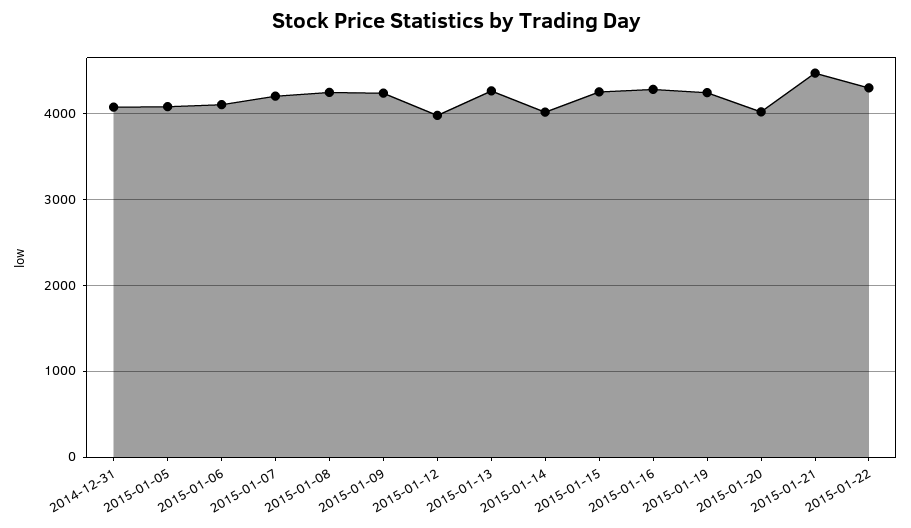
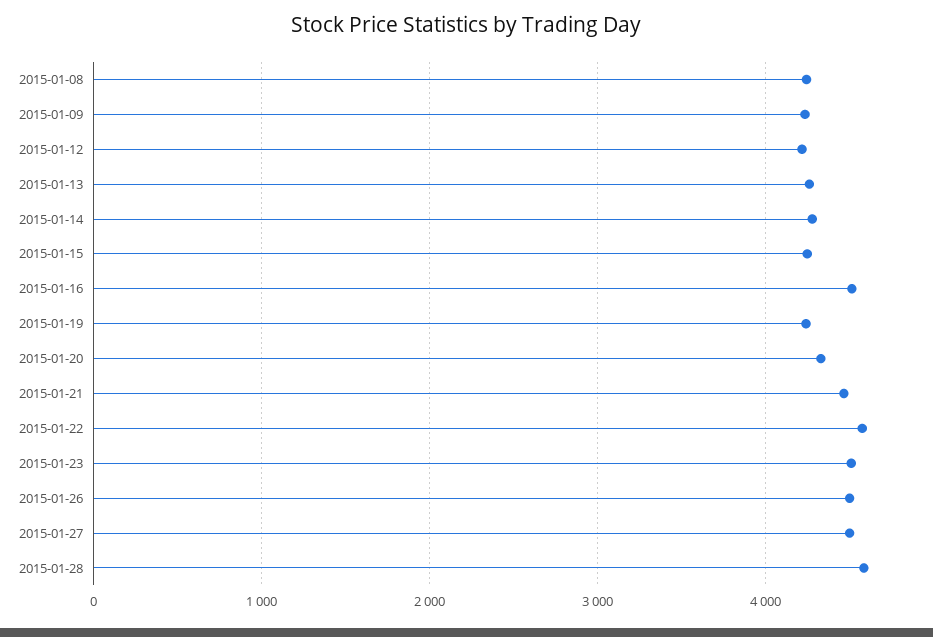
2014-12-31: 4100 -> none
2015-01-05: 4100 -> none
2015-01-06: 4100 -> none
2015-01-07: 4200 -> none
2015-01-12: 4000 -> 4200
2015-01-14: 4000 -> 4300
2015-01-16: 4300 -> 4500
2015-01-20: 4000 -> 4300
2015-01-22: 4300 -> 4600
2015-01-23: none -> 4500
2015-01-26: none -> 4500
2015-01-27: none -> 4500
2015-01-28: none -> 4600

